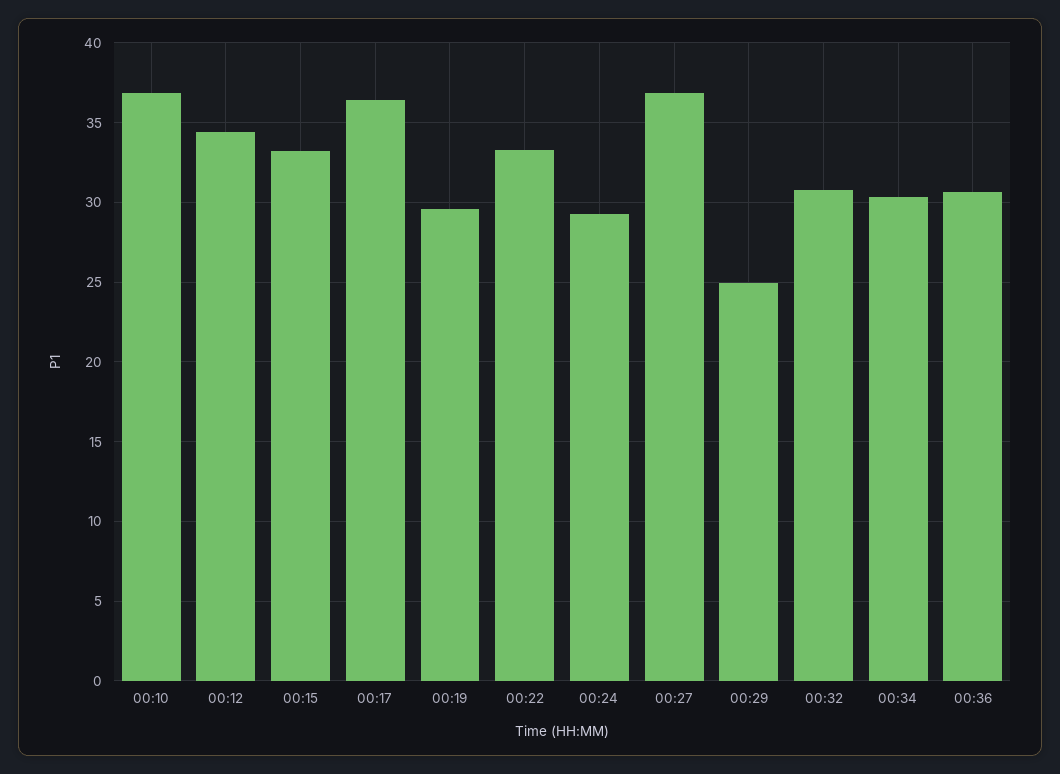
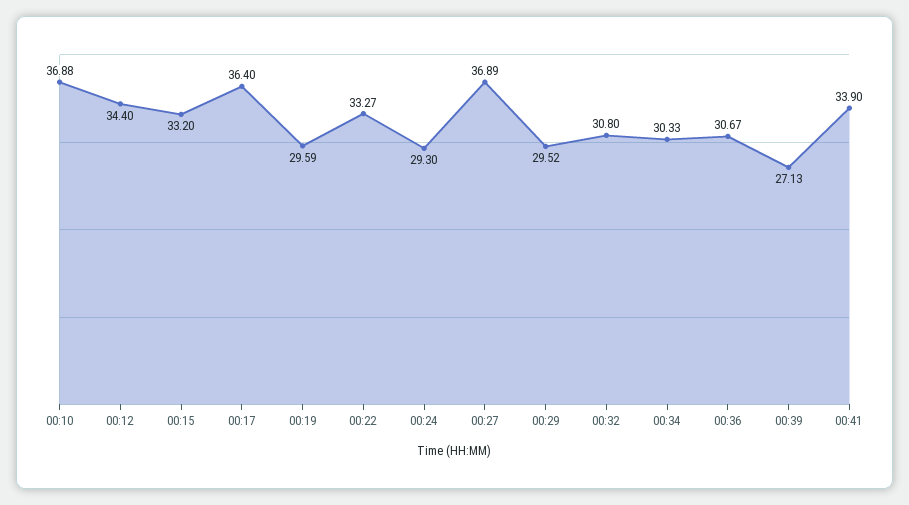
00:29: 25 -> 29.52
00:39: none -> 27.13
00:41: none -> 33.9

